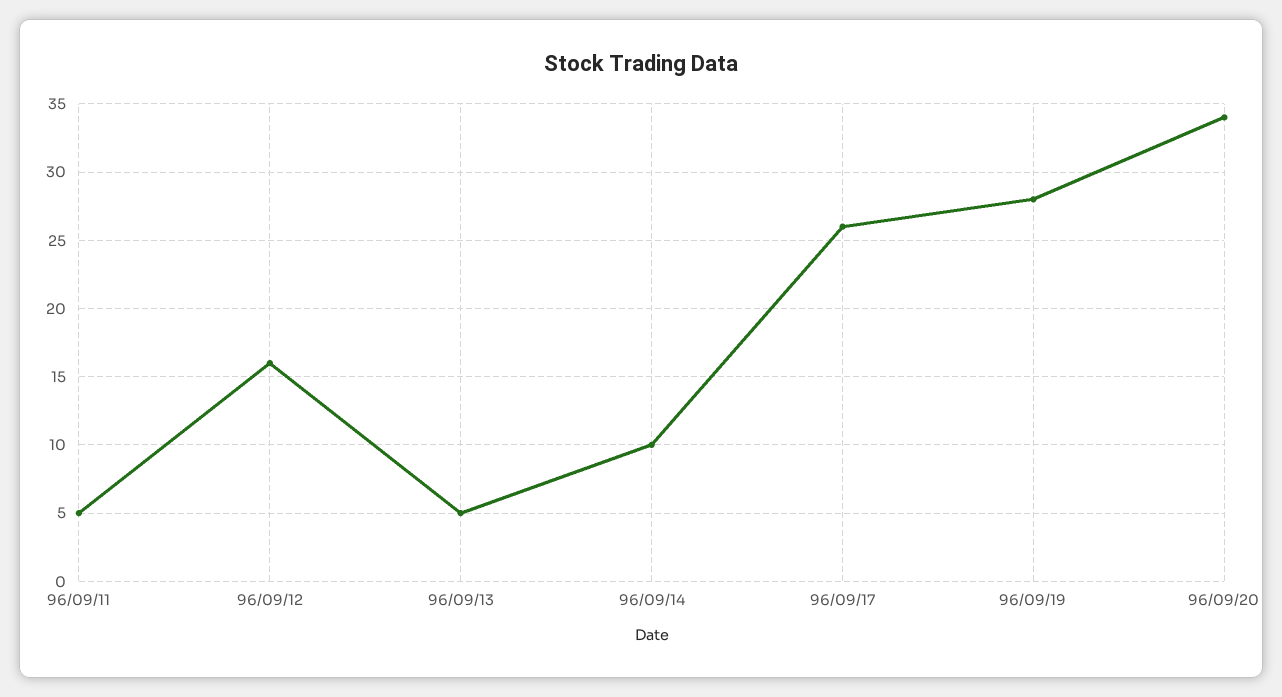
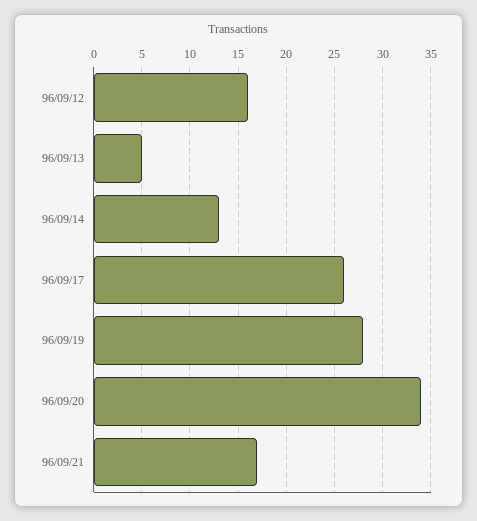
96/09/11: 5 -> none
96/09/14: 10 -> 13
96/09/21: none -> 17

